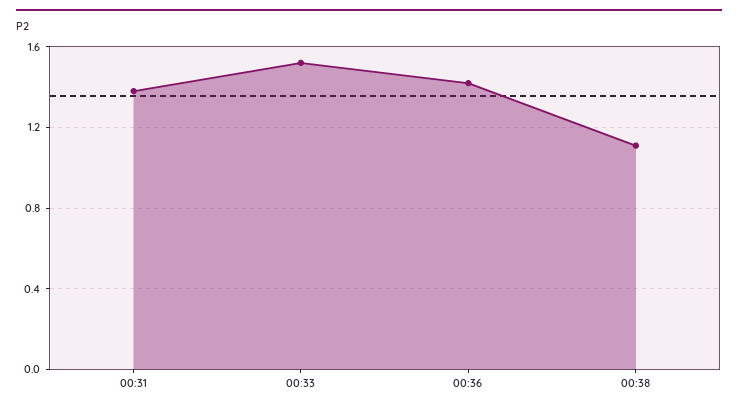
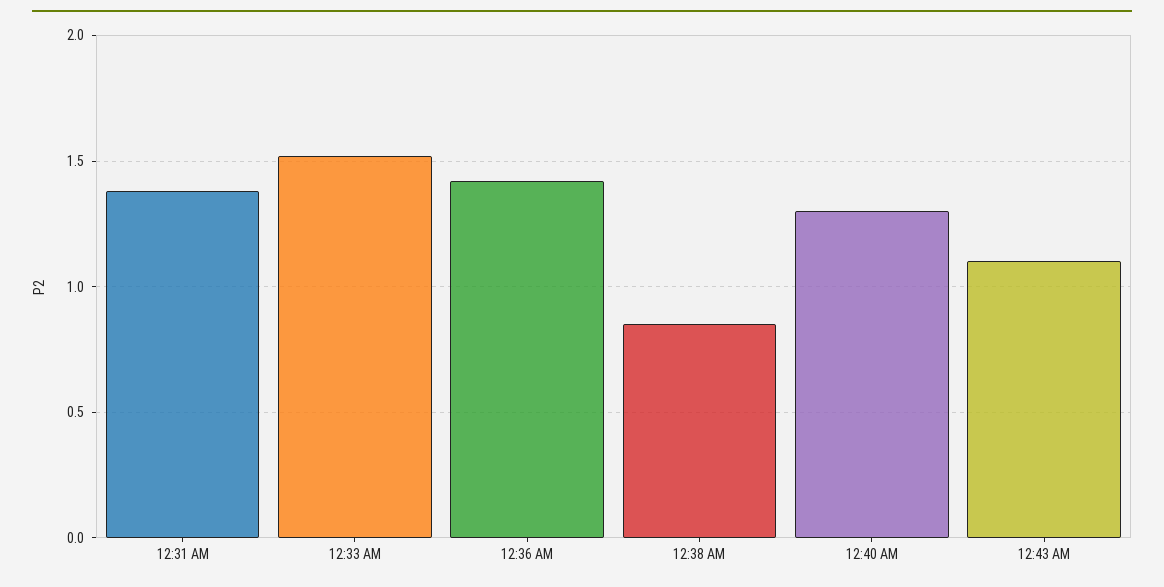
00:38: 1.1 -> 0.85
12:40 AM: none -> 1.3
12:43 AM: none -> 1.1

